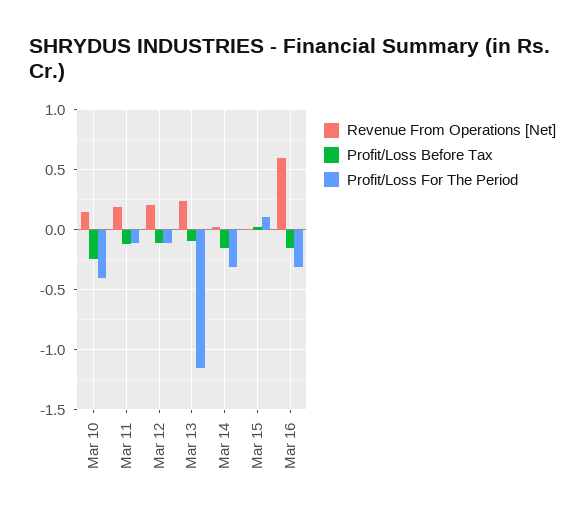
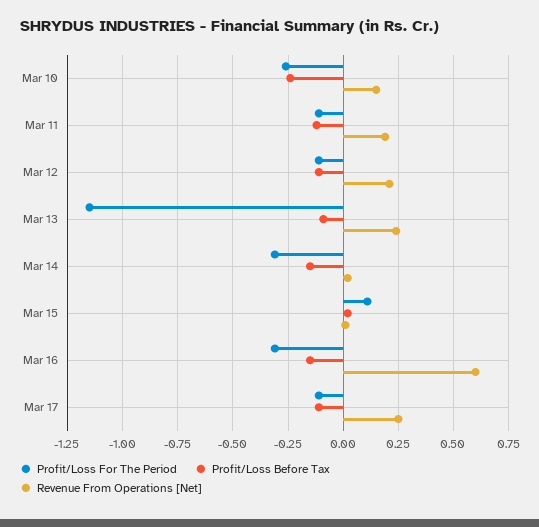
Profit/Loss For The Period, Mar 10: -0.4 -> -0.25
Profit/Loss For The Period, Mar 17: none -> -0.1
Profit/Loss Before Tax, Mar 17: none -> -0.1
Revenue From Operations [Net], Mar 17: none -> 0.25

